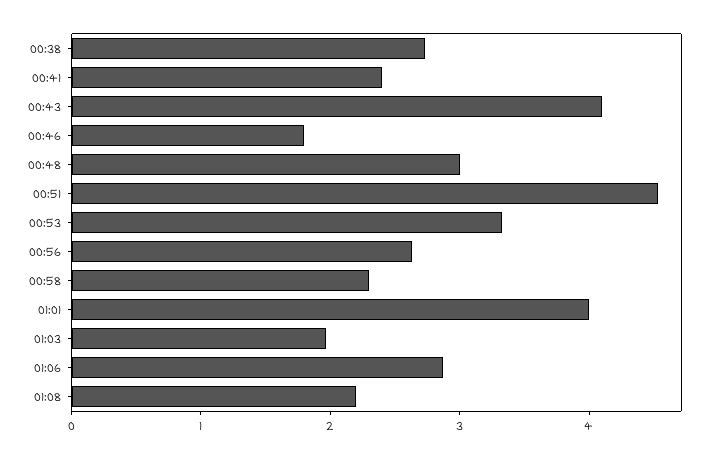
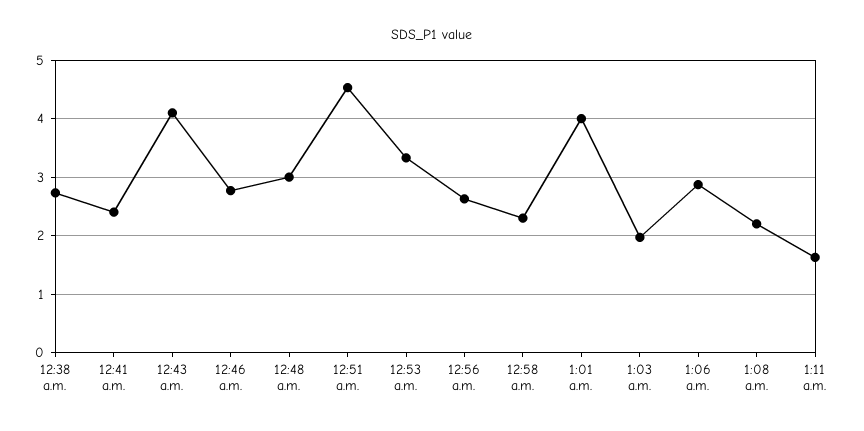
00:46: 1.8 -> 2.8
1:11 a.m.: none -> 1.6

